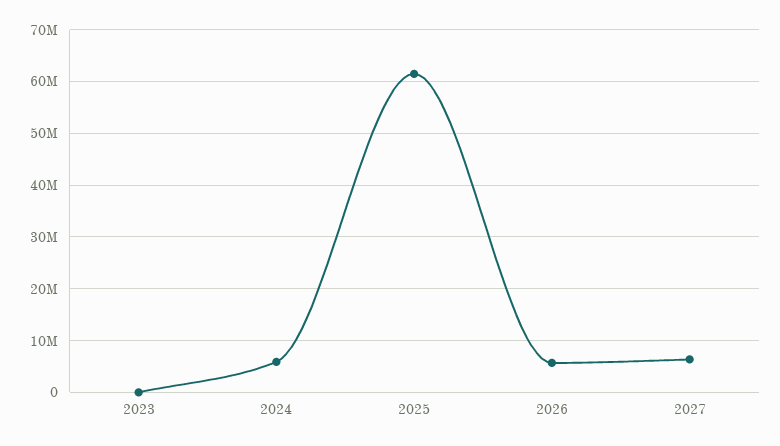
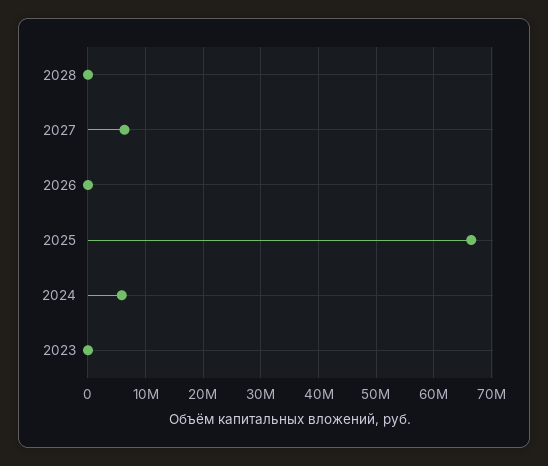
2025: 62000000 -> 66000000
2026: 6000000 -> 0
2028: none -> 0

